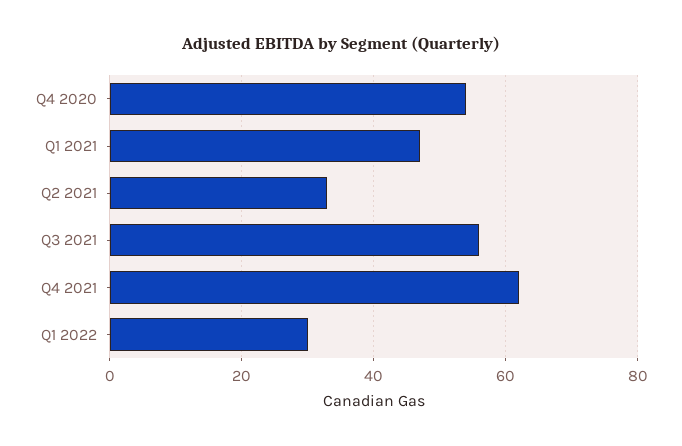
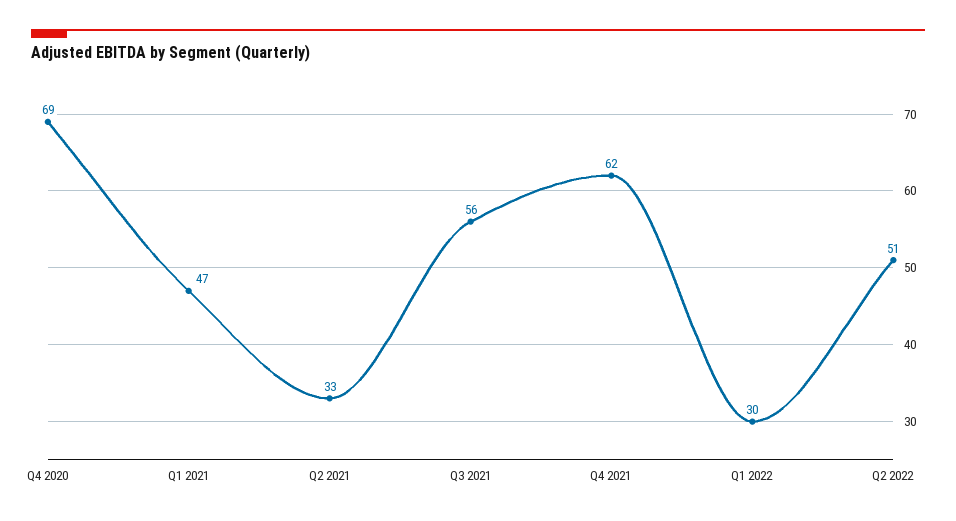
Q4 2020: 55 -> 69
Q2 2022: none -> 51

